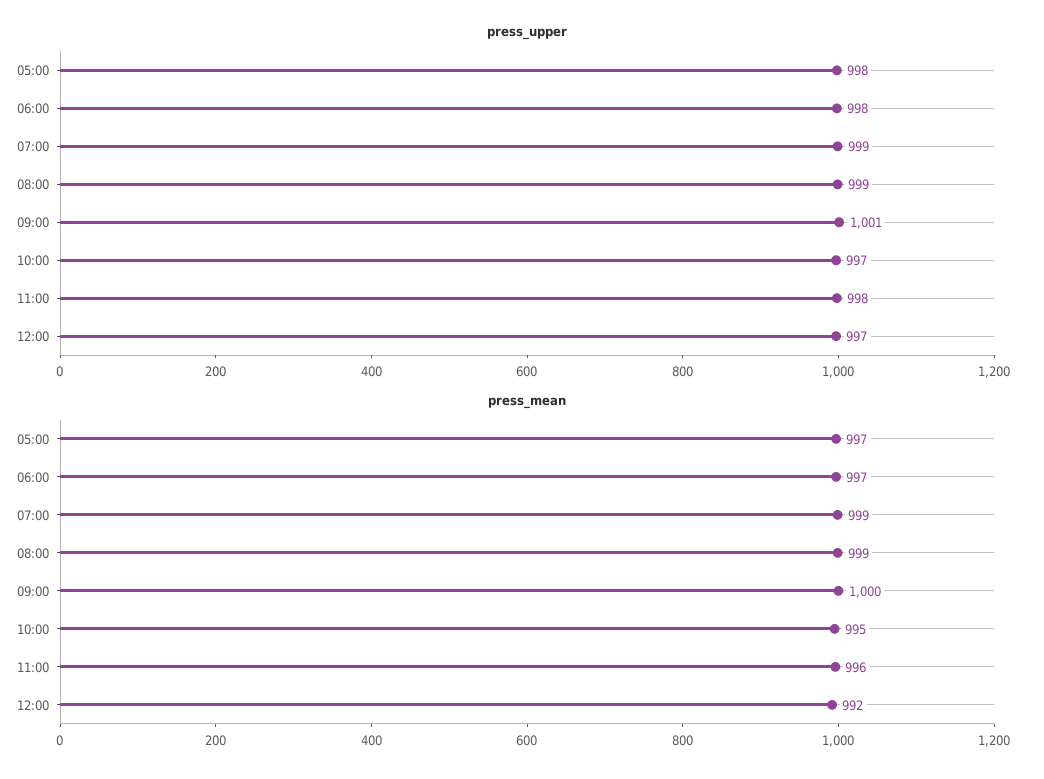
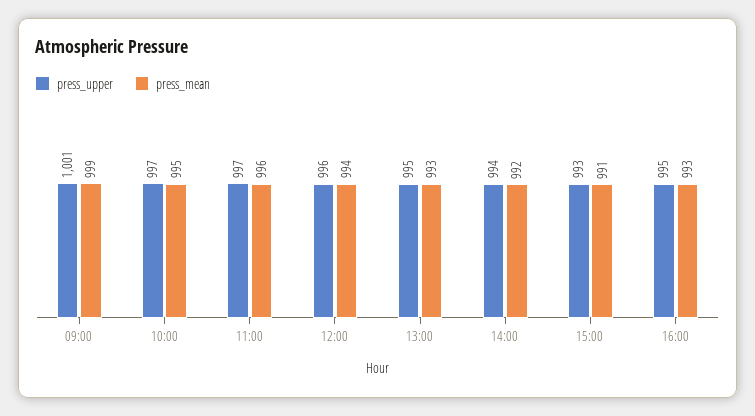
press_upper, 05:00: 998 -> none
press_upper, 06:00: 998 -> none
press_upper, 07:00: 999 -> none
press_upper, 08:00: 999 -> none
press_upper, 11:00: 998 -> 997
press_upper, 12:00: 997 -> 996
press_mean, 05:00: 997 -> none
press_mean, 06:00: 997 -> none
press_mean, 07:00: 999 -> none
press_mean, 08:00: 999 -> none
press_mean, 09:00: 1000 -> 999
press_mean, 12:00: 992 -> 994
press_upper, 13:00: none -> 995
press_mean, 13:00: none -> 993
press_upper, 14:00: none -> 994
press_mean, 14:00: none -> 992
press_upper, 15:00: none -> 993
press_mean, 15:00: none -> 991
press_upper, 16:00: none -> 995
press_mean, 16:00: none -> 993

